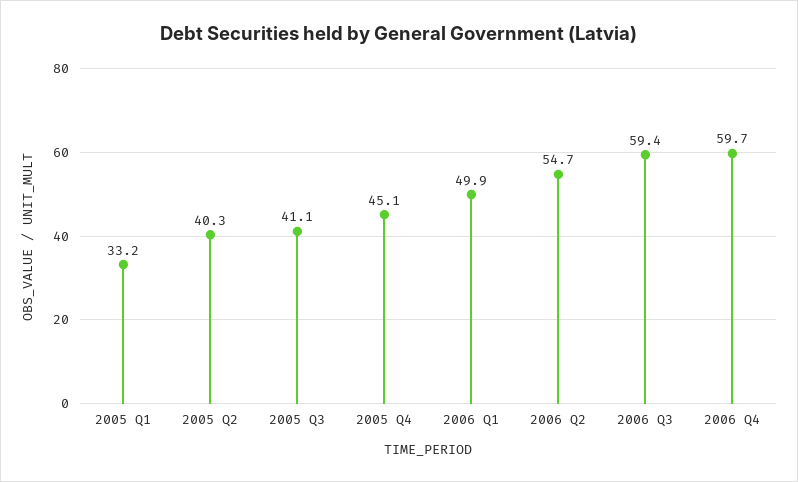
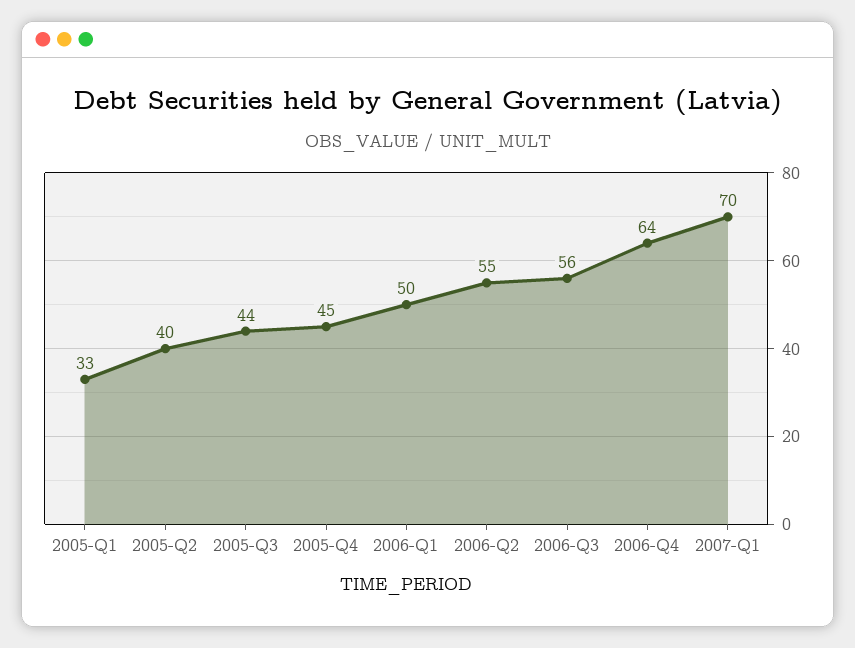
2005 Q3: 41.1 -> 44
2006 Q3: 59.4 -> 56
2006 Q4: 59.7 -> 64
2007-Q1: none -> 70

